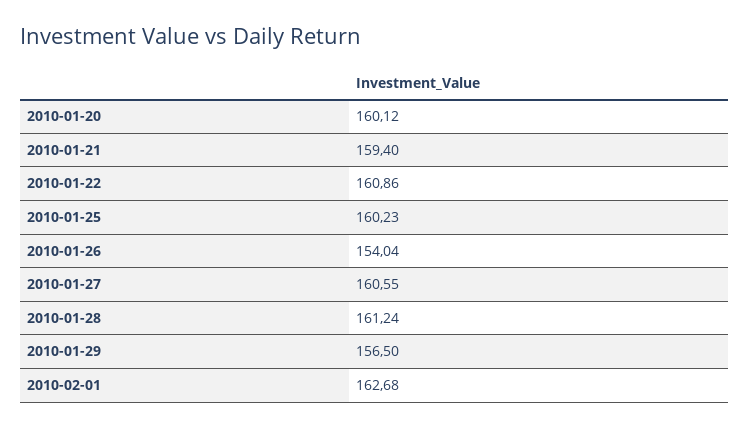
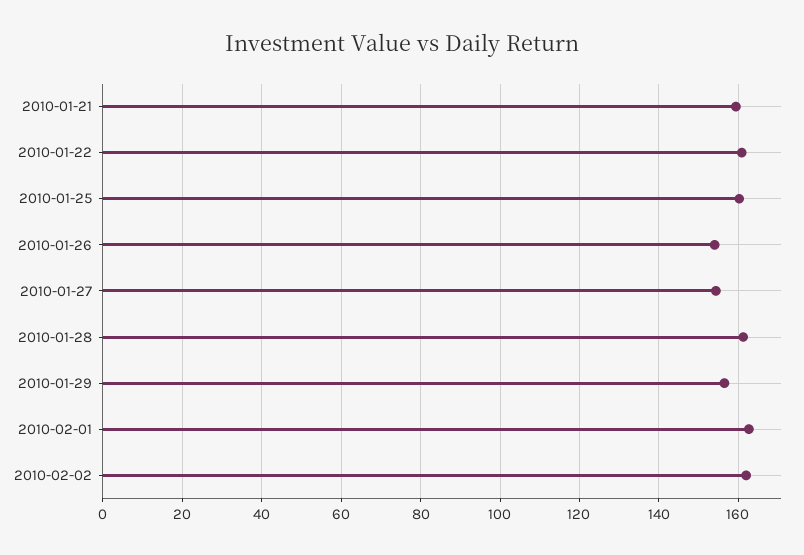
2010-01-20: 160.12 -> none
2010-01-27: 160.55 -> 154
2010-02-02: none -> 162

